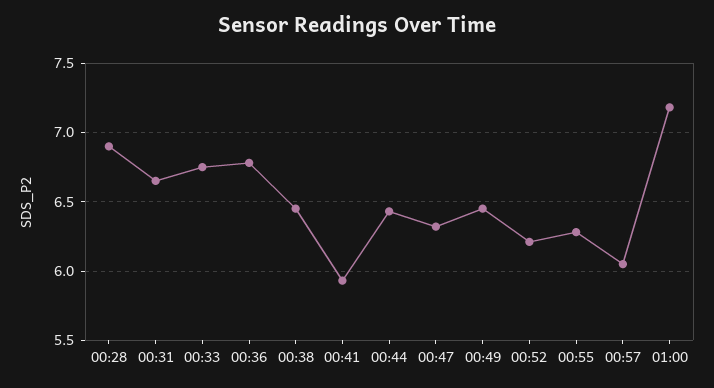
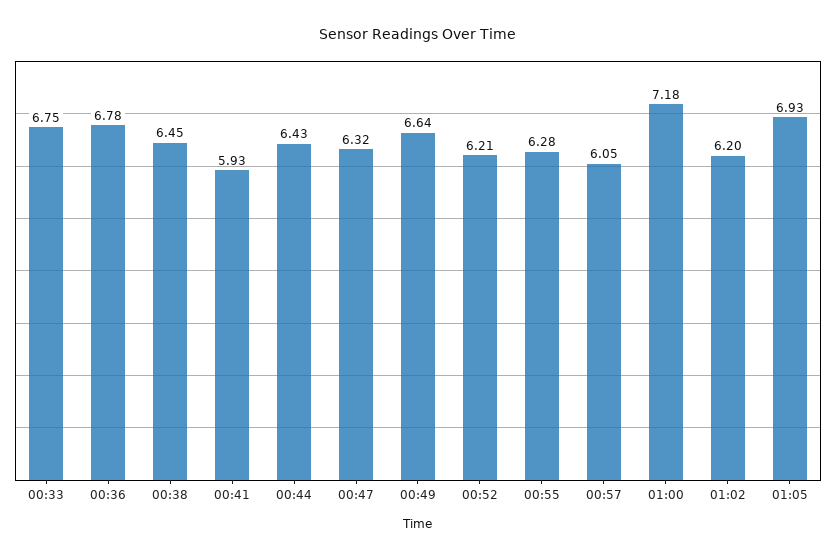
00:28: 6.9 -> none
00:31: 6.65 -> none
00:49: 6.45 -> 6.64
01:02: none -> 6.2
01:05: none -> 6.93

